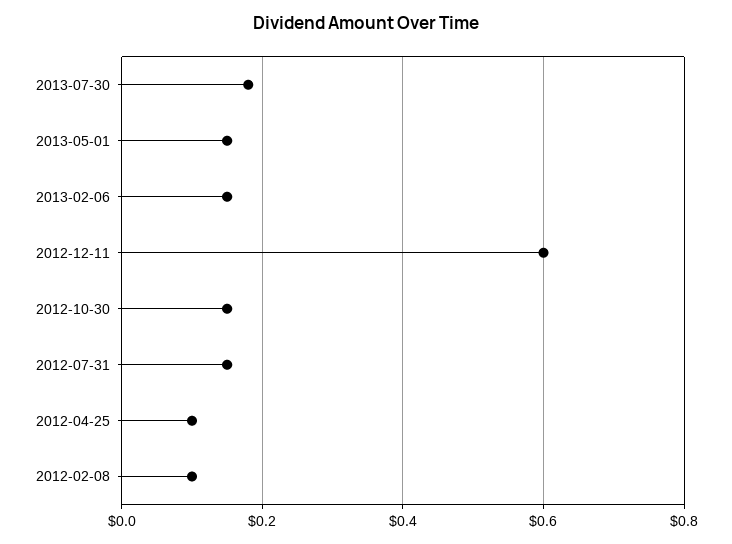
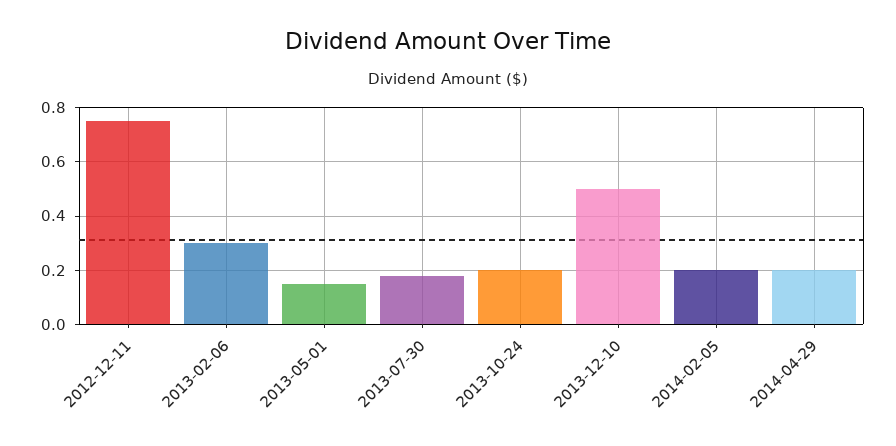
2013-02-06: 0.15 -> 0.3
2012-12-11: 0.6 -> 0.75
2012-10-30: 0.15 -> none
2012-07-31: 0.15 -> none
2012-04-25: 0.1 -> none
2012-02-08: 0.1 -> none
2013-10-24: none -> 0.2
2013-12-10: none -> 0.5
2014-02-05: none -> 0.2
2014-04-29: none -> 0.2

